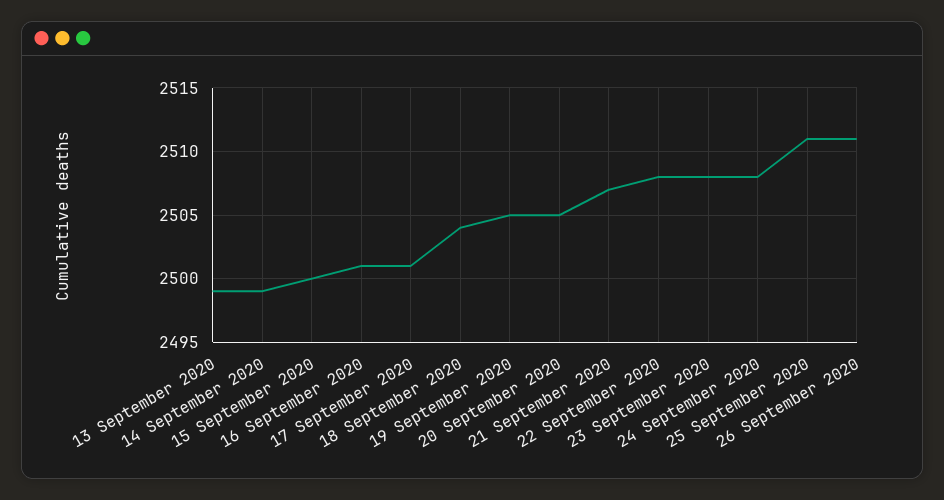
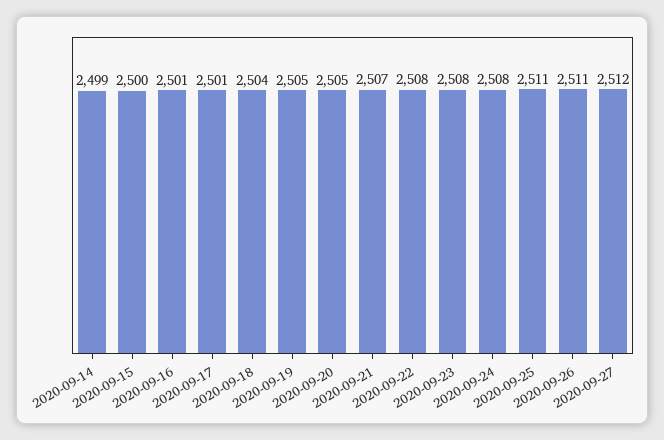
13 September 2020: 2499 -> none
2020-09-27: none -> 2512

